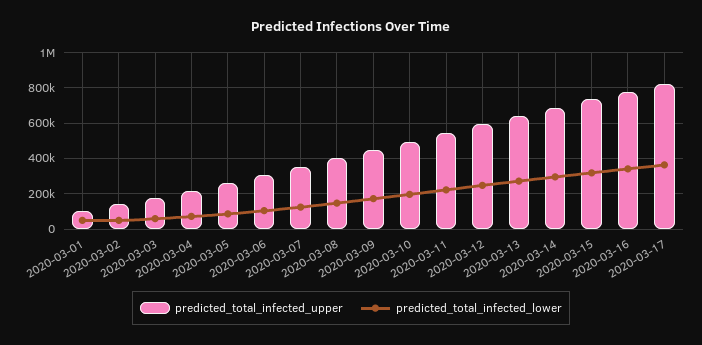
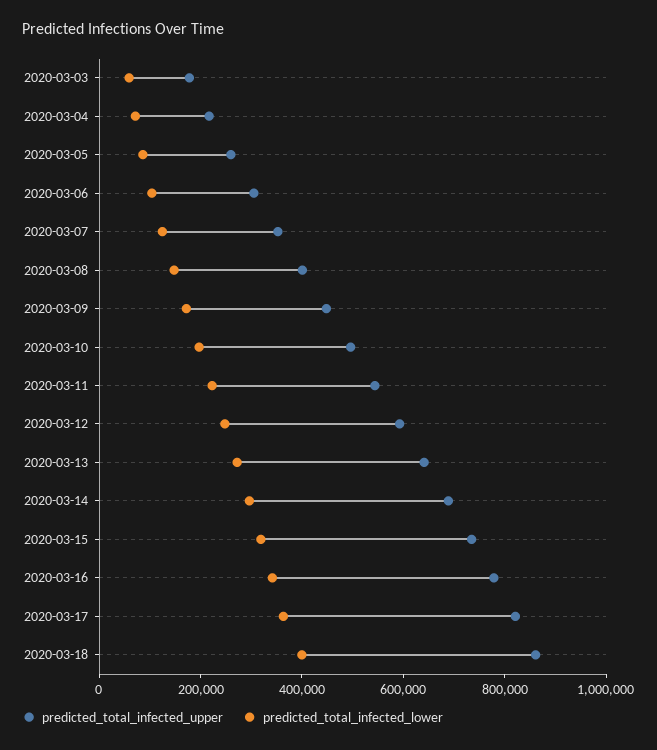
predicted_total_infected_upper, 2020-03-01: 100000 -> none
predicted_total_infected_lower, 2020-03-01: 50000 -> none
predicted_total_infected_upper, 2020-03-02: 150000 -> none
predicted_total_infected_lower, 2020-03-02: 50000 -> none
predicted_total_infected_upper, 2020-03-18: none -> 850000
predicted_total_infected_lower, 2020-03-18: none -> 400000

